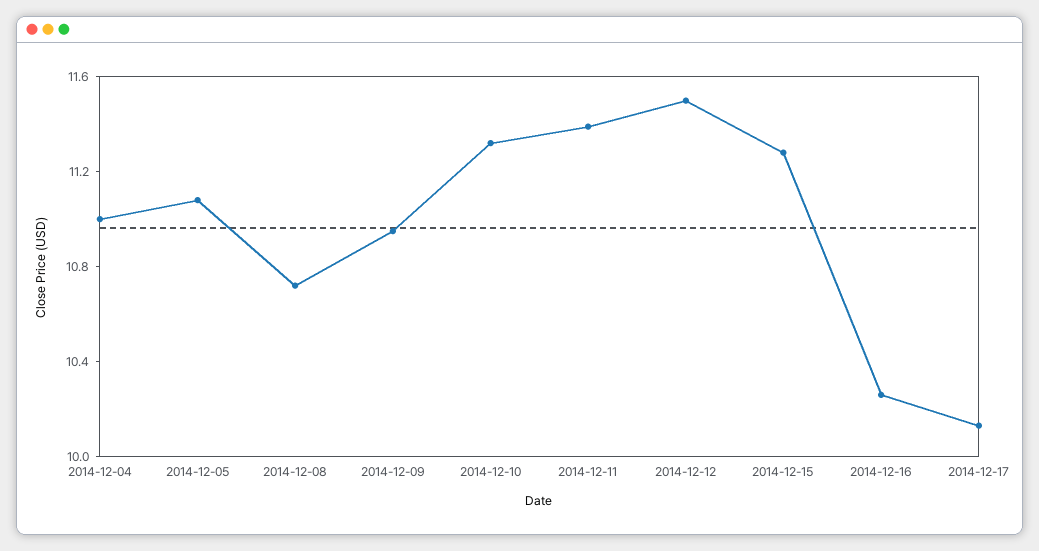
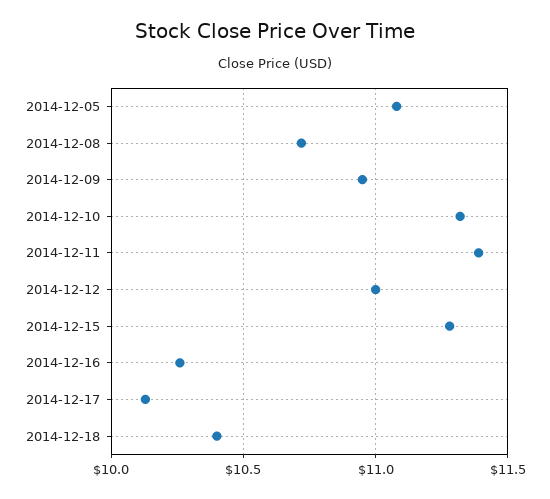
2014-12-04: 11 -> none
2014-12-12: 11.5 -> 11
2014-12-18: none -> 10.4

